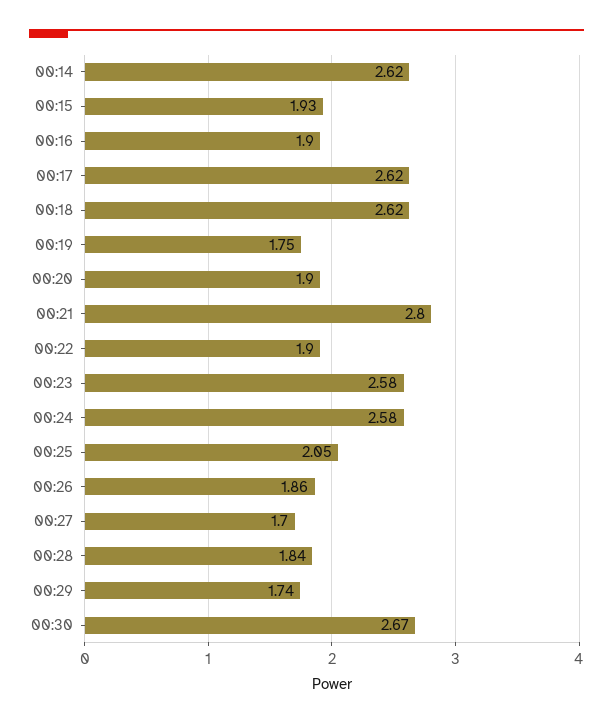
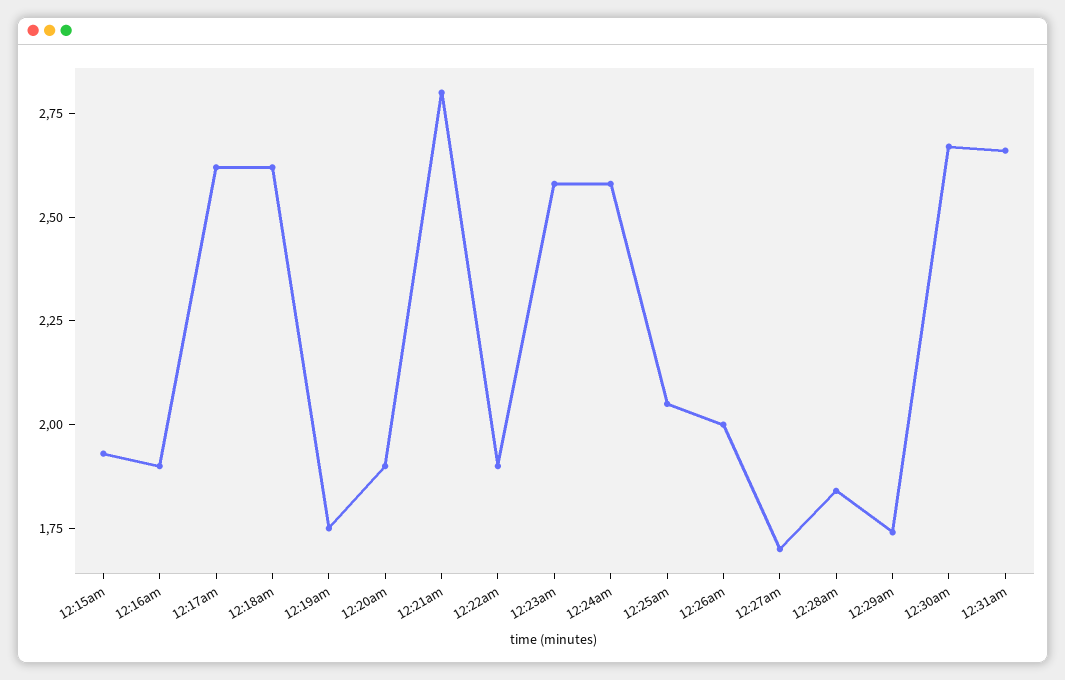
00:14: 2.62 -> none
00:26: 1.86 -> 2
12:31am: none -> 2.65

